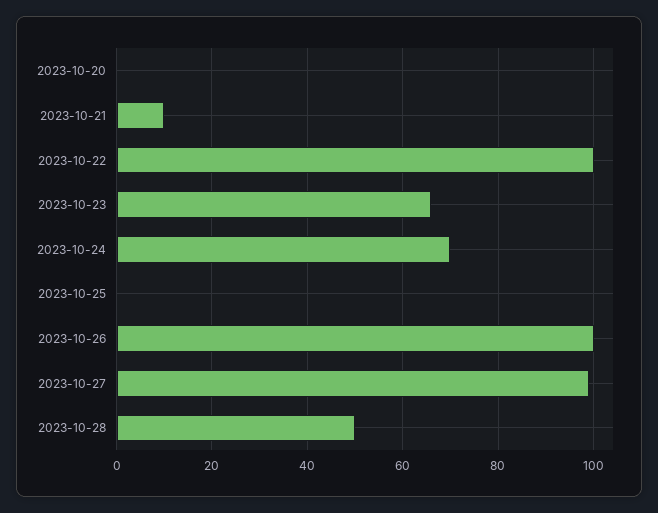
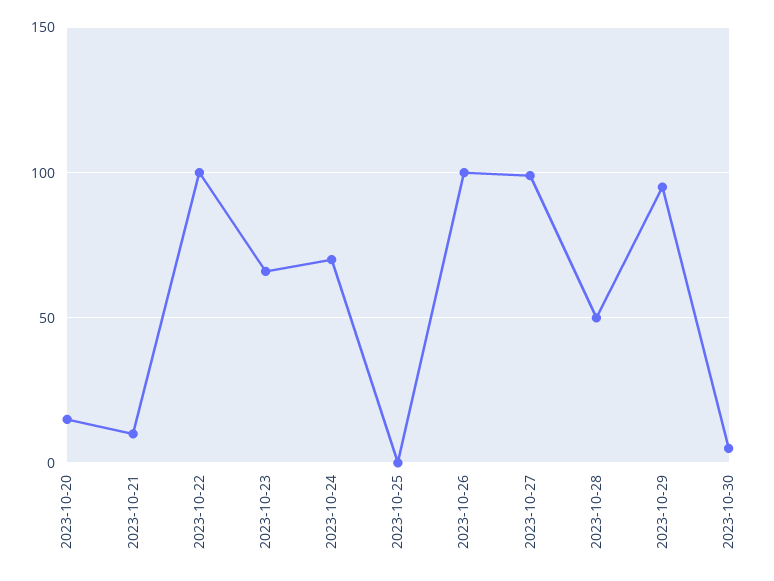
2023-10-20: 0 -> 15
2023-10-29: none -> 95
2023-10-30: none -> 5

